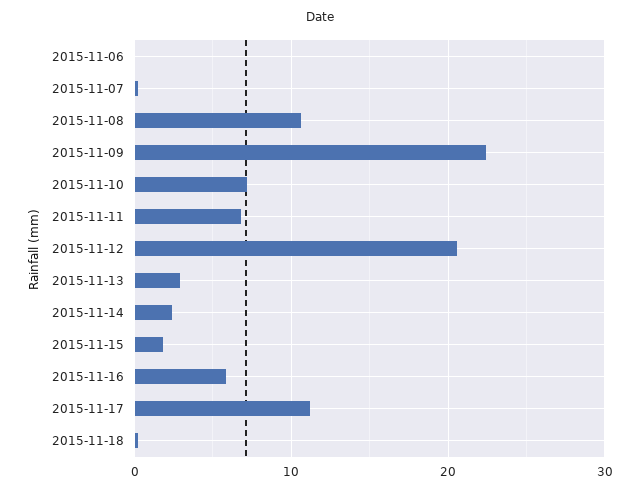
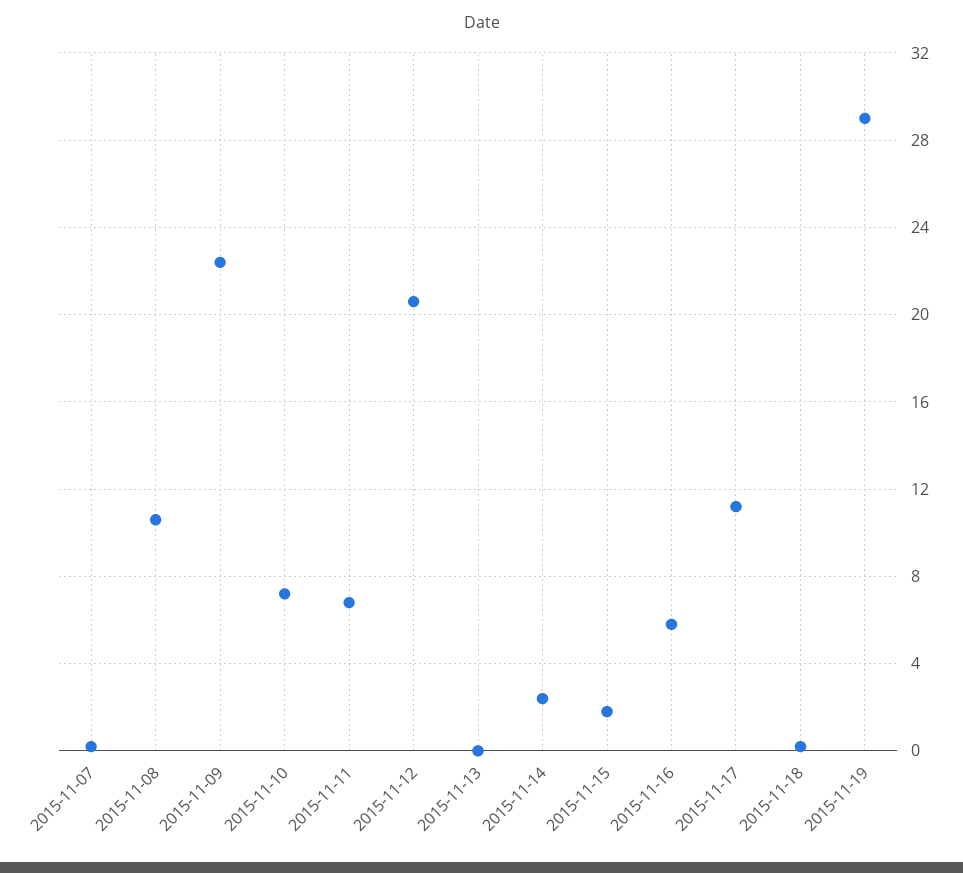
2015-11-06: 0 -> none
2015-11-13: 3 -> 0
2015-11-19: none -> 29

